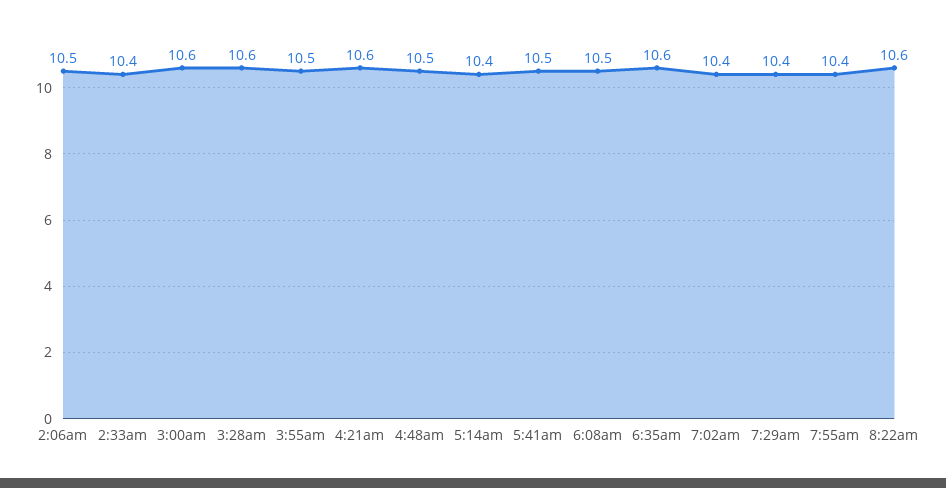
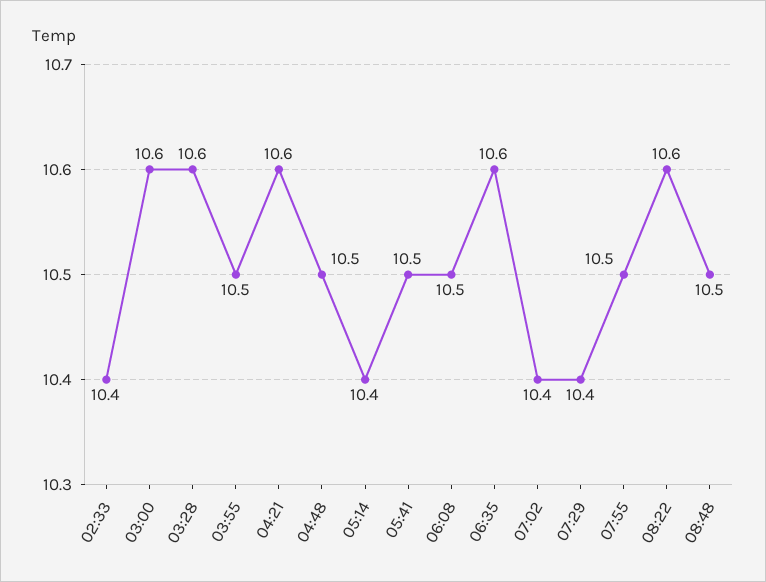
2:06am: 10.5 -> none
7:55am: 10.4 -> 10.5
08:48: none -> 10.5

